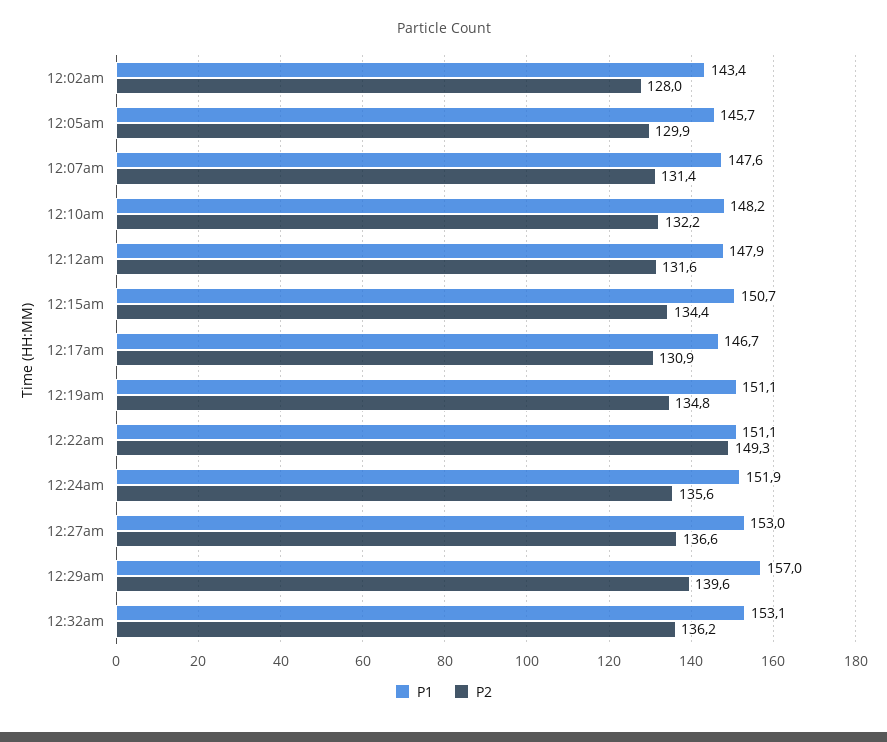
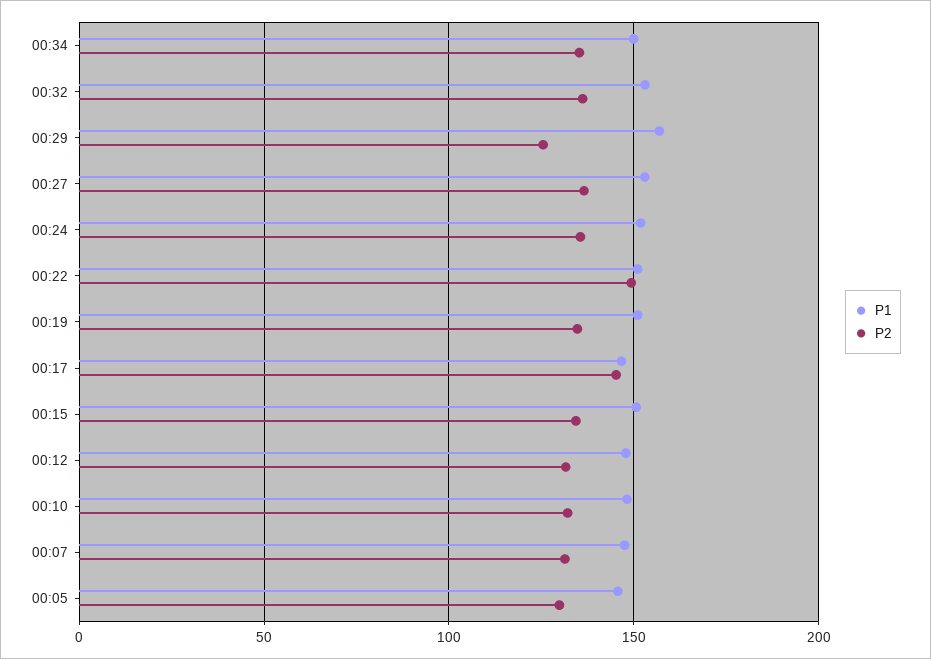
P1, 12:02am: 143.4 -> none
P2, 12:02am: 128 -> none
P2, 12:17am: 130.9 -> 145
P2, 12:29am: 139.6 -> 125
P1, 00:34: none -> 150
P2, 00:34: none -> 135

